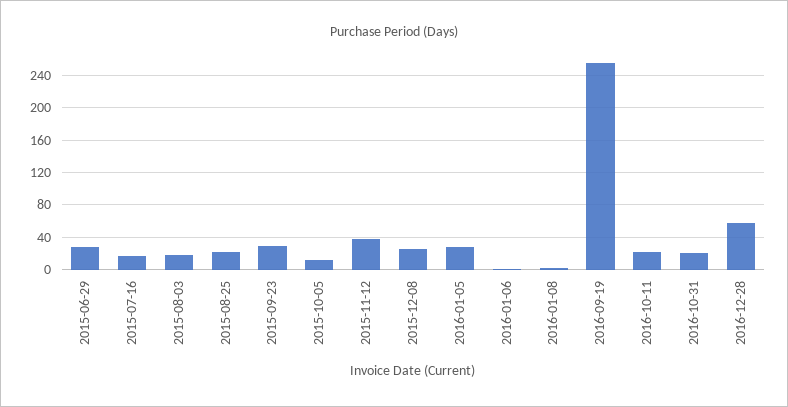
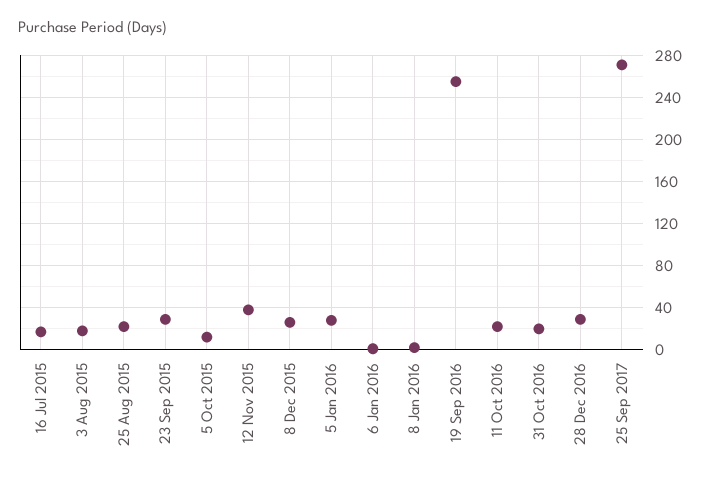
2015-06-29: 30 -> none
2016-12-28: 60 -> 30
25 Sep 2017: none -> 270

